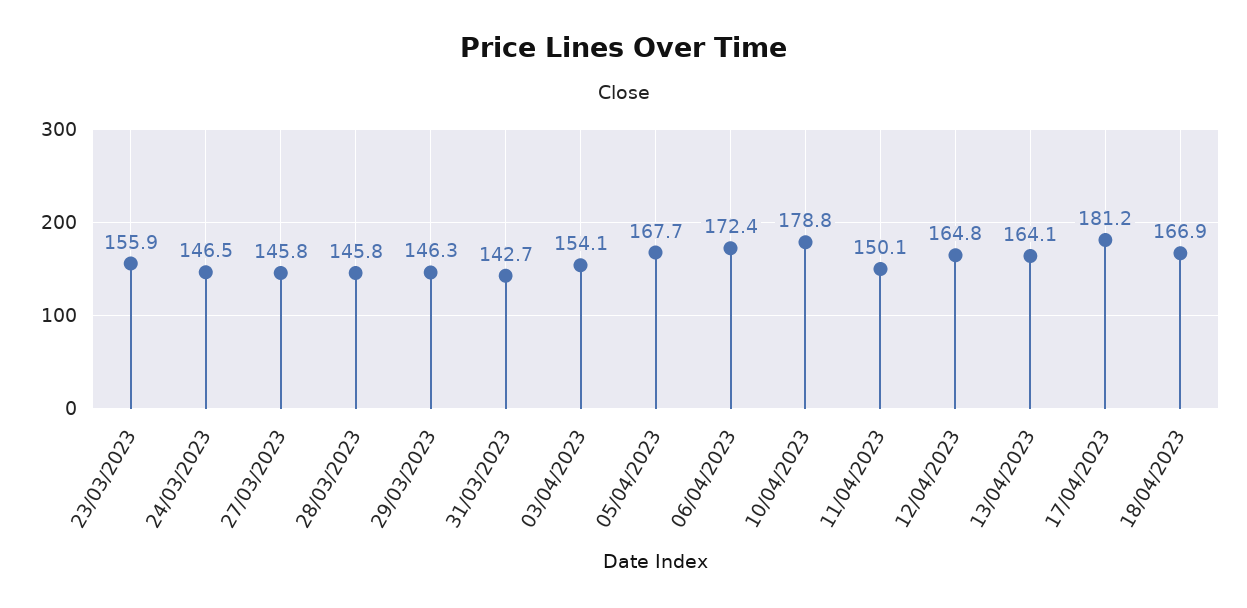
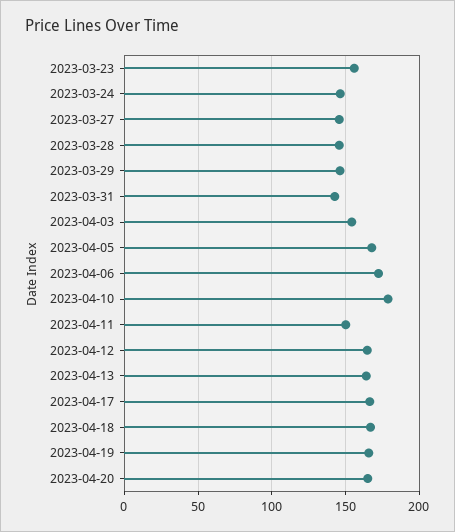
17/04/2023: 181.2 -> 165
2023-04-19: none -> 165
2023-04-20: none -> 165

